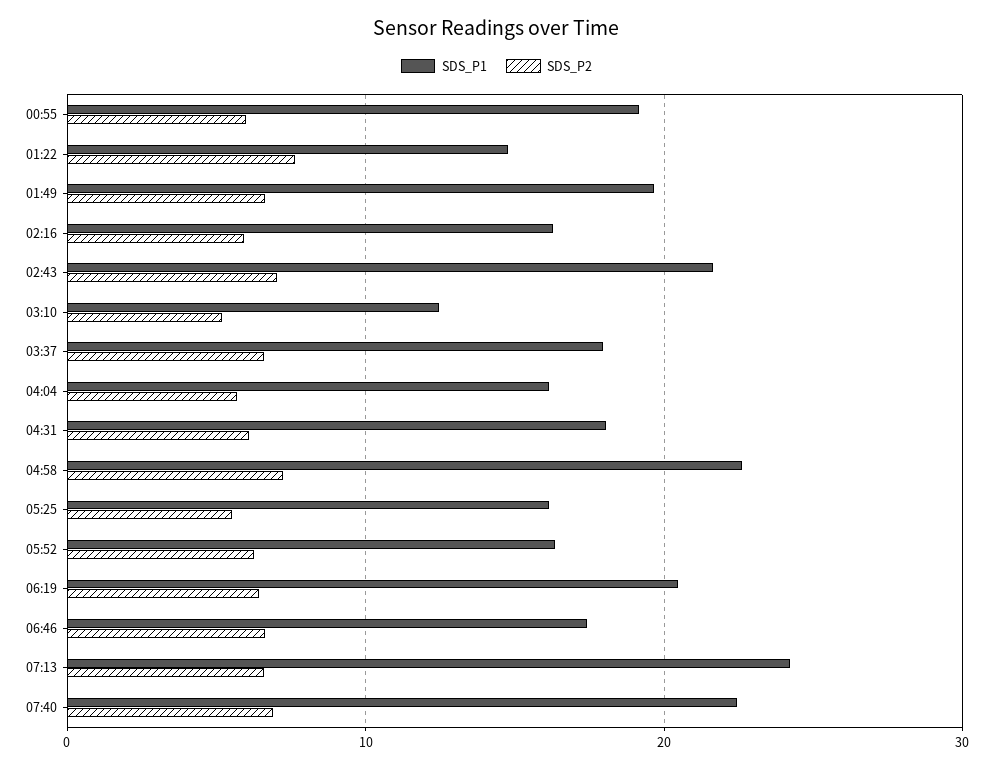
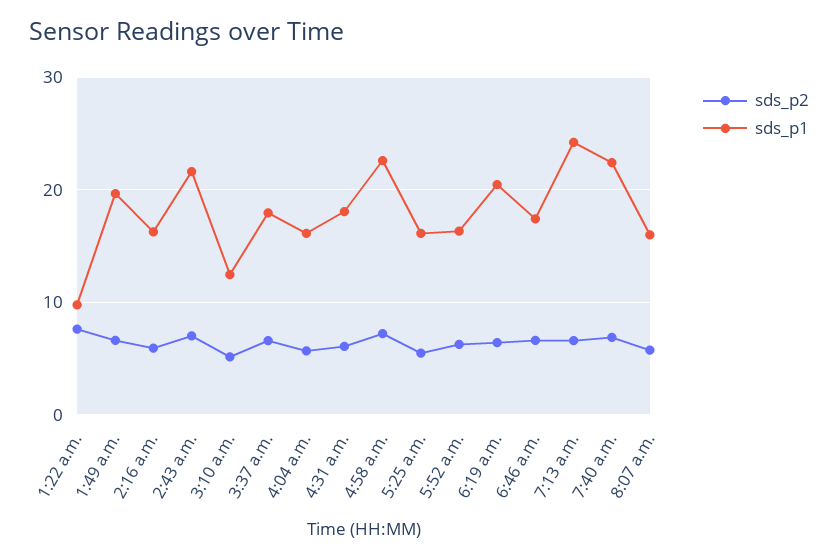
SDS_P1, 00:55: 19 -> none
SDS_P2, 00:55: 6 -> none
SDS_P1, 01:22: 15 -> 10
SDS_P2, 8:07 a.m.: none -> 6
SDS_P1, 8:07 a.m.: none -> 16

